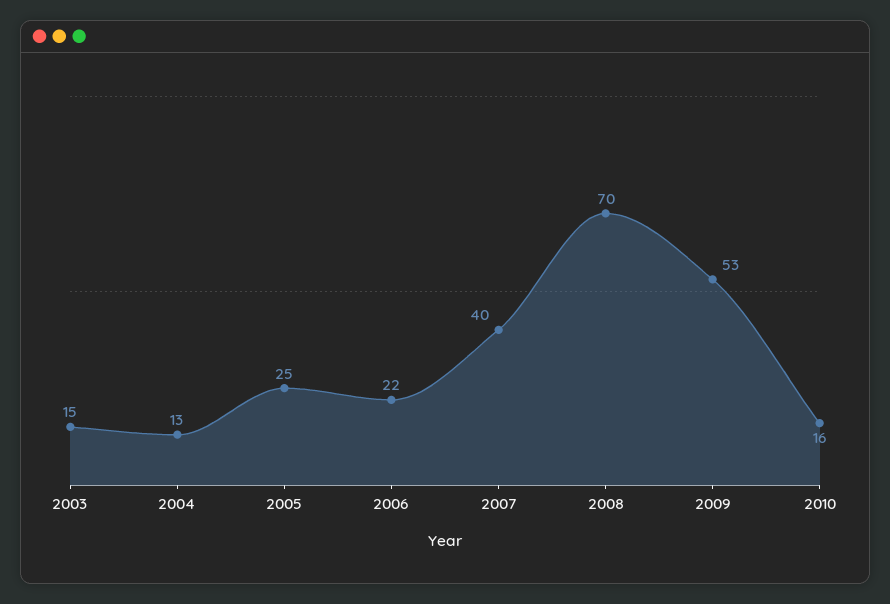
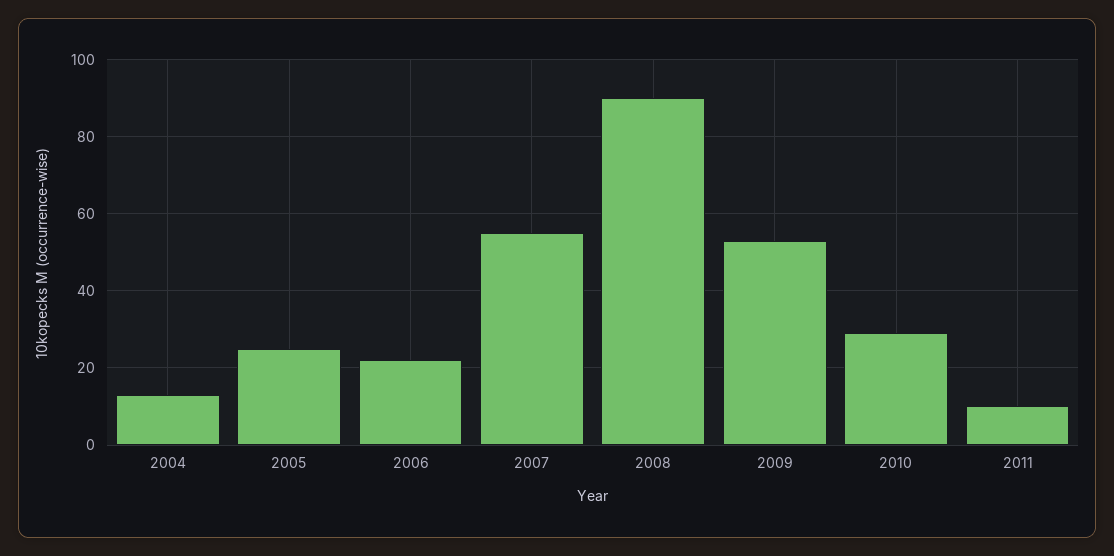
2003: 15 -> none
2007: 40 -> 55
2008: 70 -> 90
2010: 16 -> 30
2011: none -> 10

